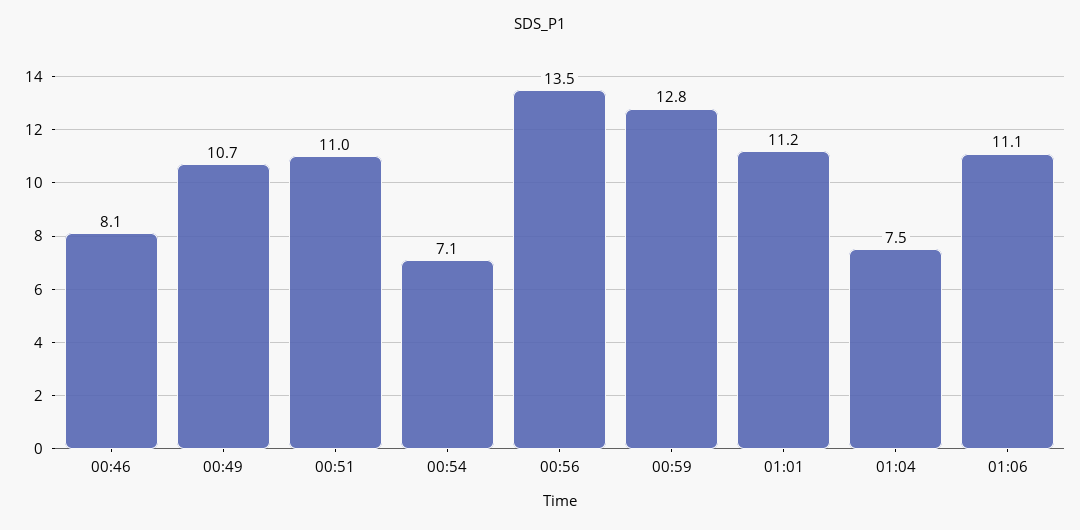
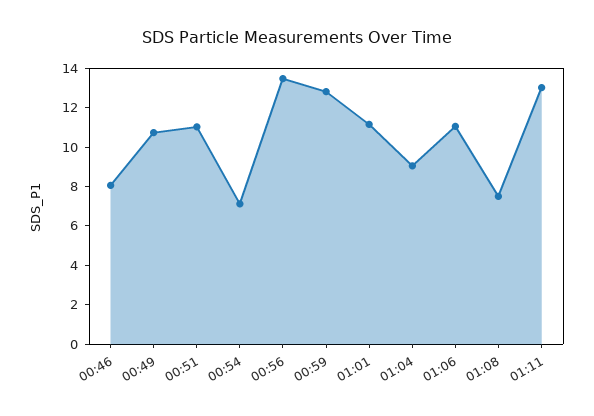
01:04: 7.5 -> 9
01:08: none -> 7.5
01:11: none -> 13

